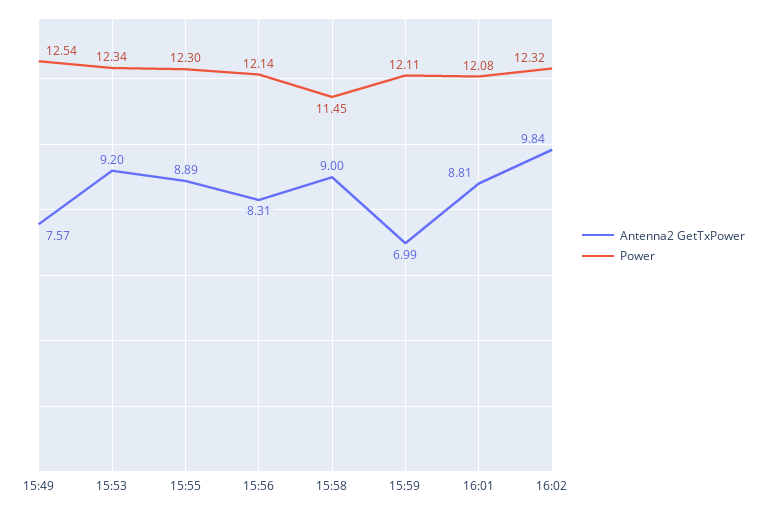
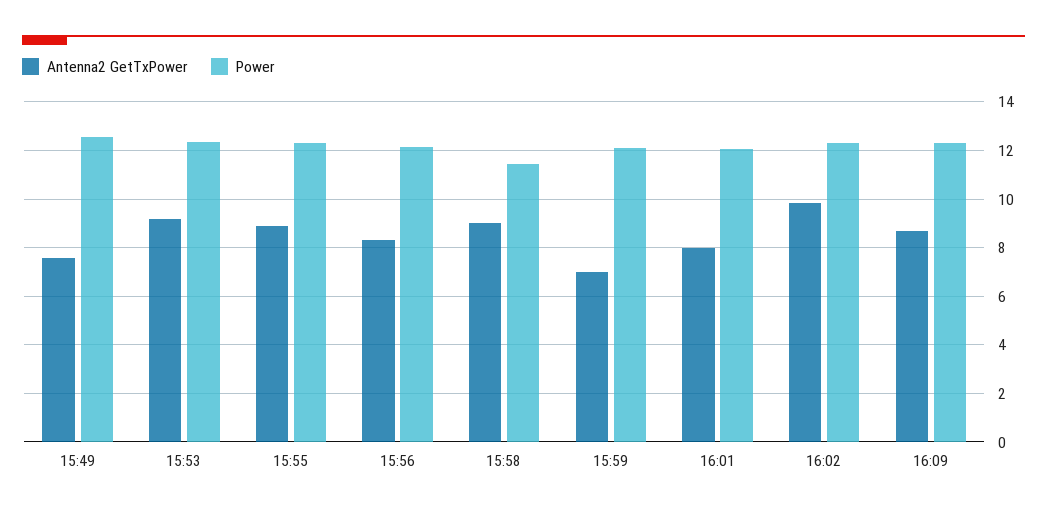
Antenna2 GetTxPower, 16:01: 8.81 -> 8
Antenna2 GetTxPower, 16:09: none -> 8.75
Power, 16:09: none -> 12.25

